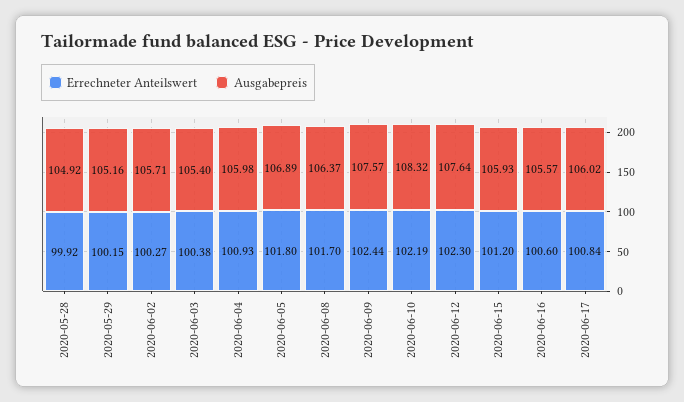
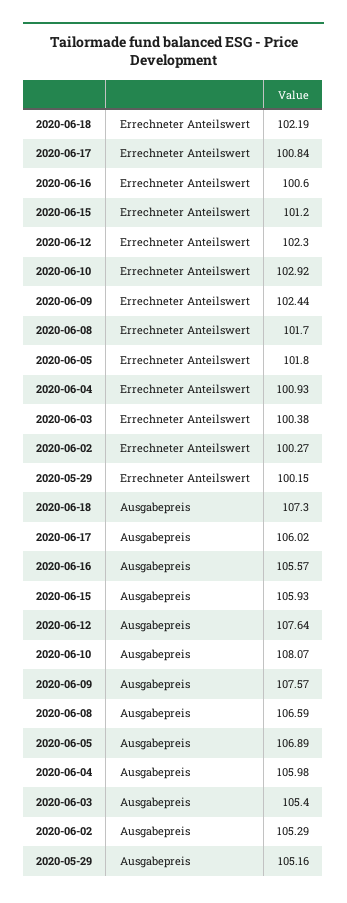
Errechneter Anteilswert, 2020-05-28: 99.92 -> none
Ausgabepreis, 2020-05-28: 104.92 -> none
Ausgabepreis, 2020-06-02: 105.71 -> 105.29
Ausgabepreis, 2020-06-08: 106.37 -> 106.59
Errechneter Anteilswert, 2020-06-10: 102.19 -> 102.92
Ausgabepreis, 2020-06-10: 108.32 -> 108.07
Errechneter Anteilswert, 2020-06-18: none -> 102.19
Ausgabepreis, 2020-06-18: none -> 107.3

